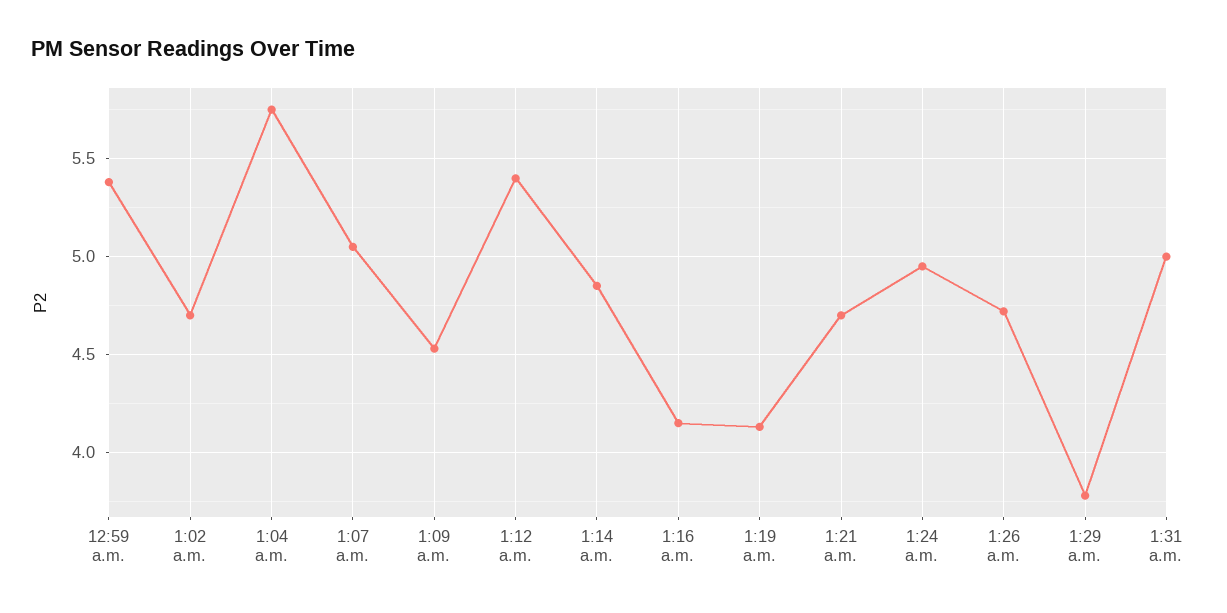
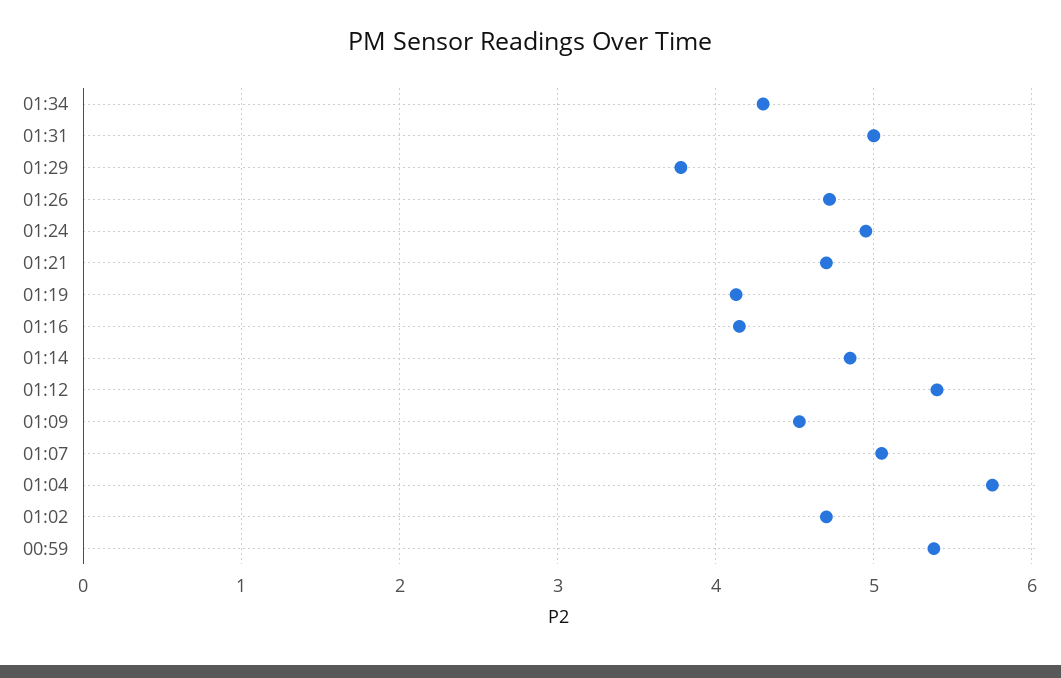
01:34: none -> 4.3

